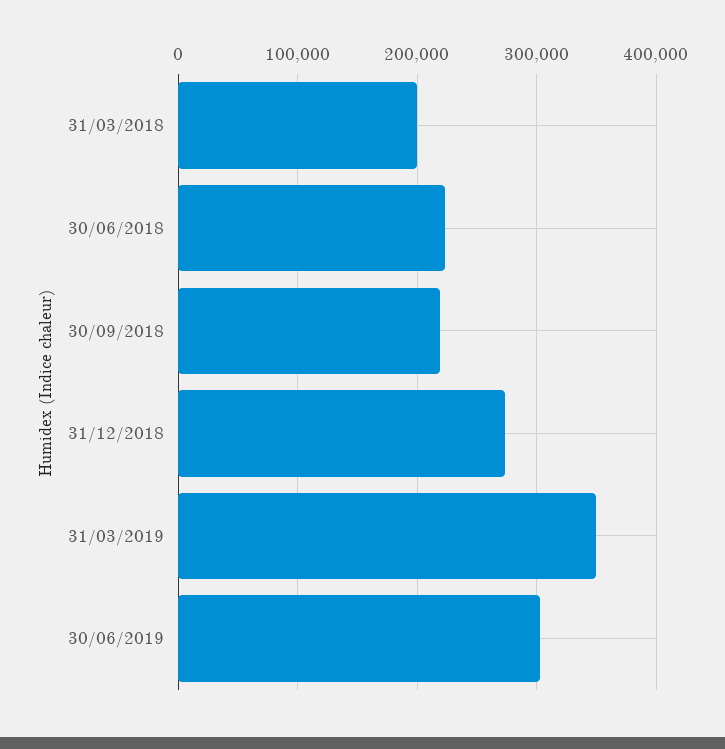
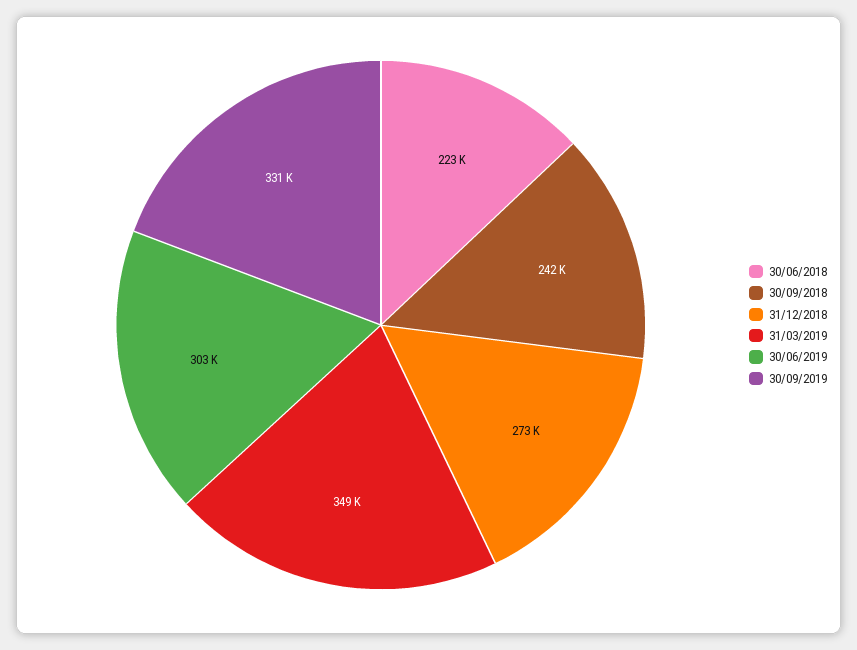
31/03/2018: 200000 -> none
30/09/2018: 220000 -> 242000
30/09/2019: none -> 331000

